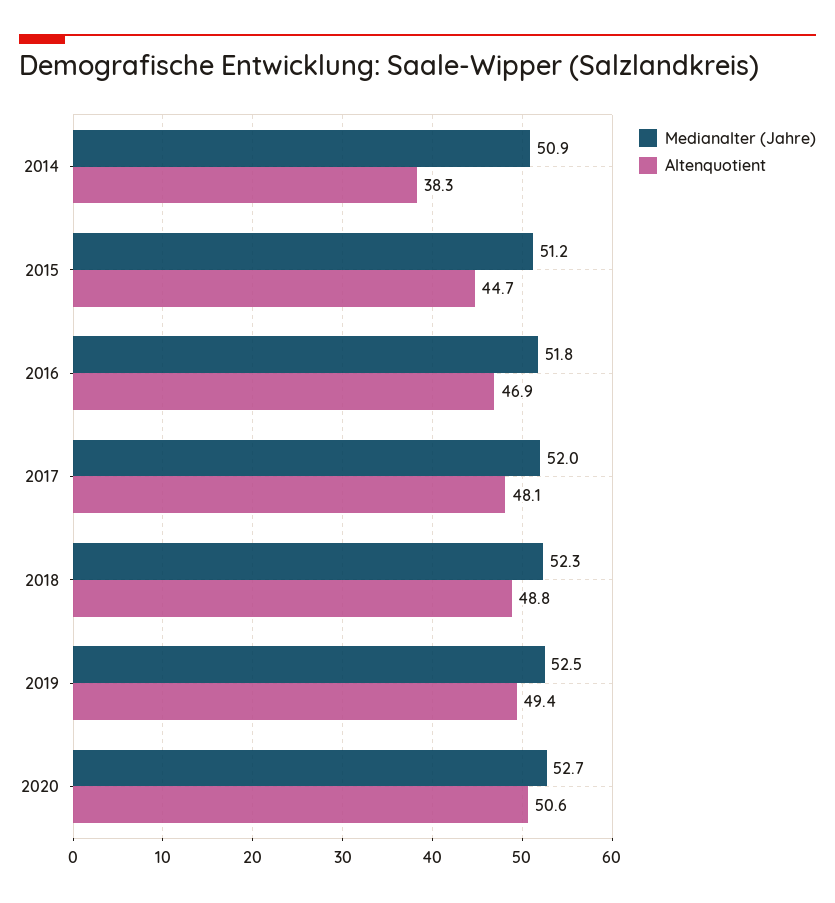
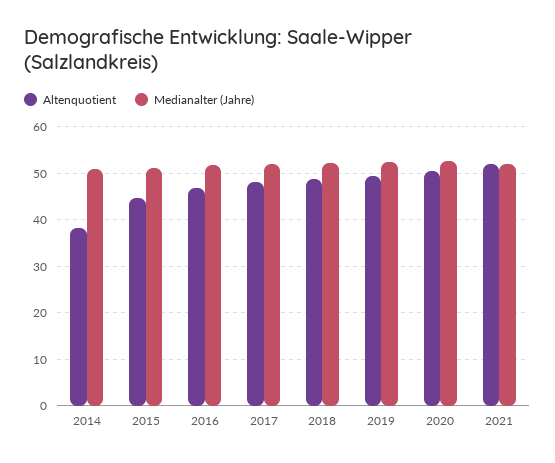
Altenquotient, 2021: none -> 52
Medianalter (Jahre), 2021: none -> 52

